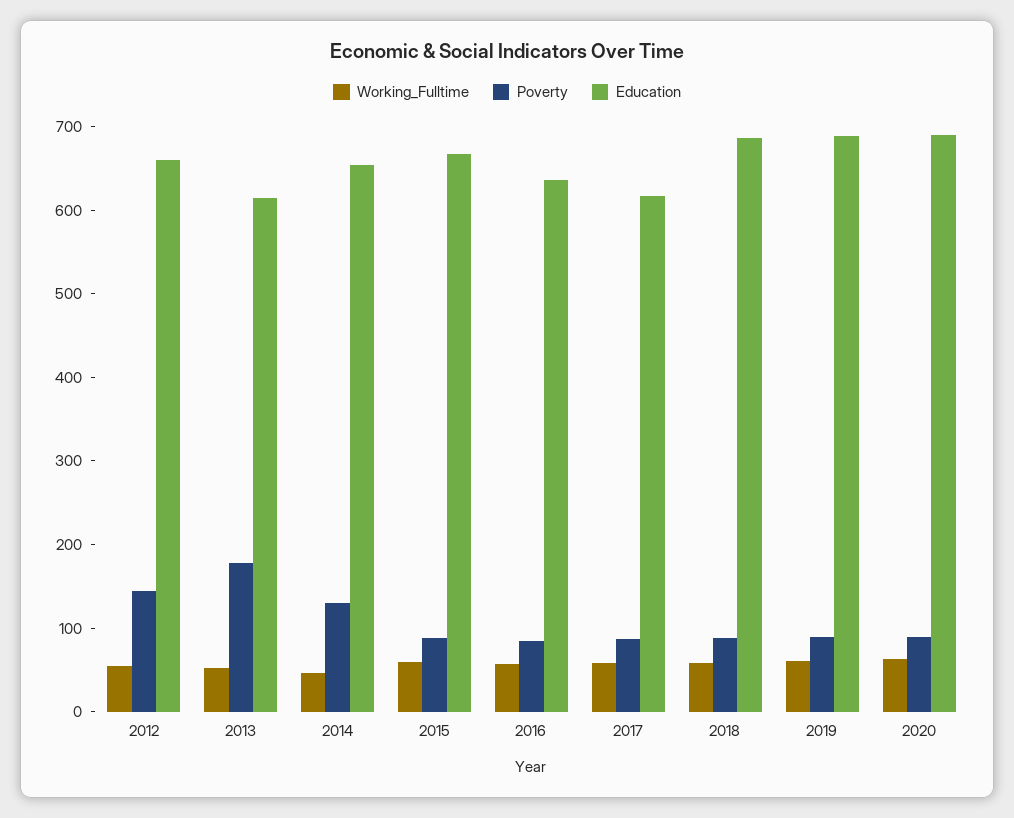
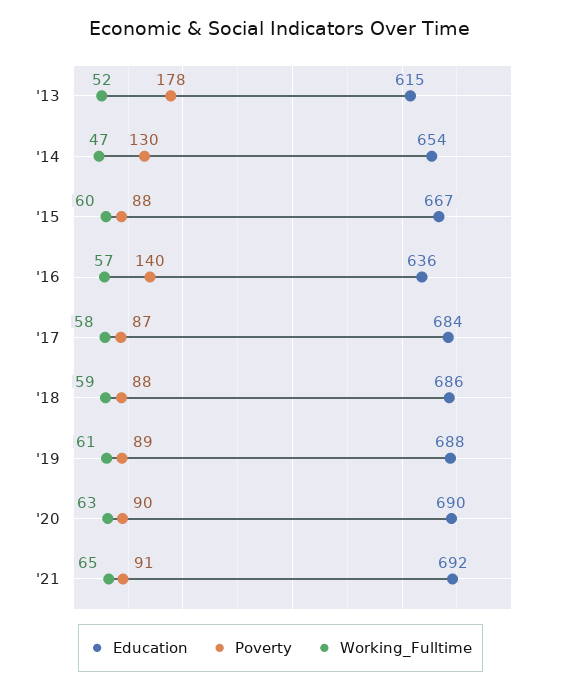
Working_Fulltime, 2012: 60 -> none
Poverty, 2012: 140 -> none
Education, 2012: 660 -> none
Poverty, 2016: 80 -> 140
Education, 2017: 620 -> 684
Education, '21: none -> 692
Poverty, '21: none -> 91
Working_Fulltime, '21: none -> 65

